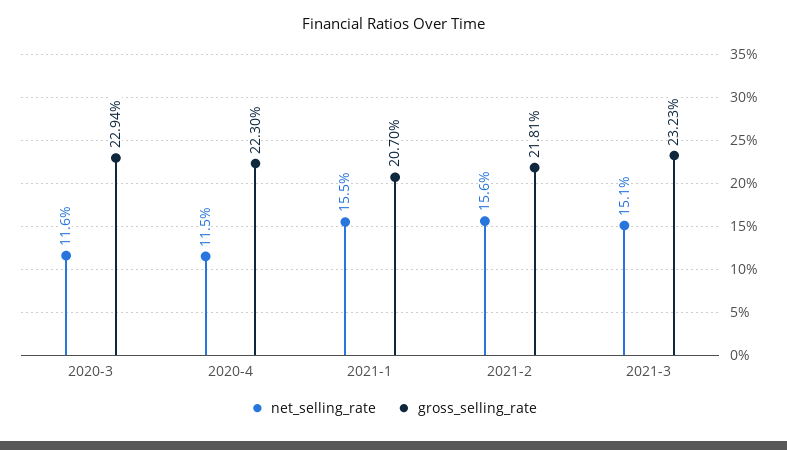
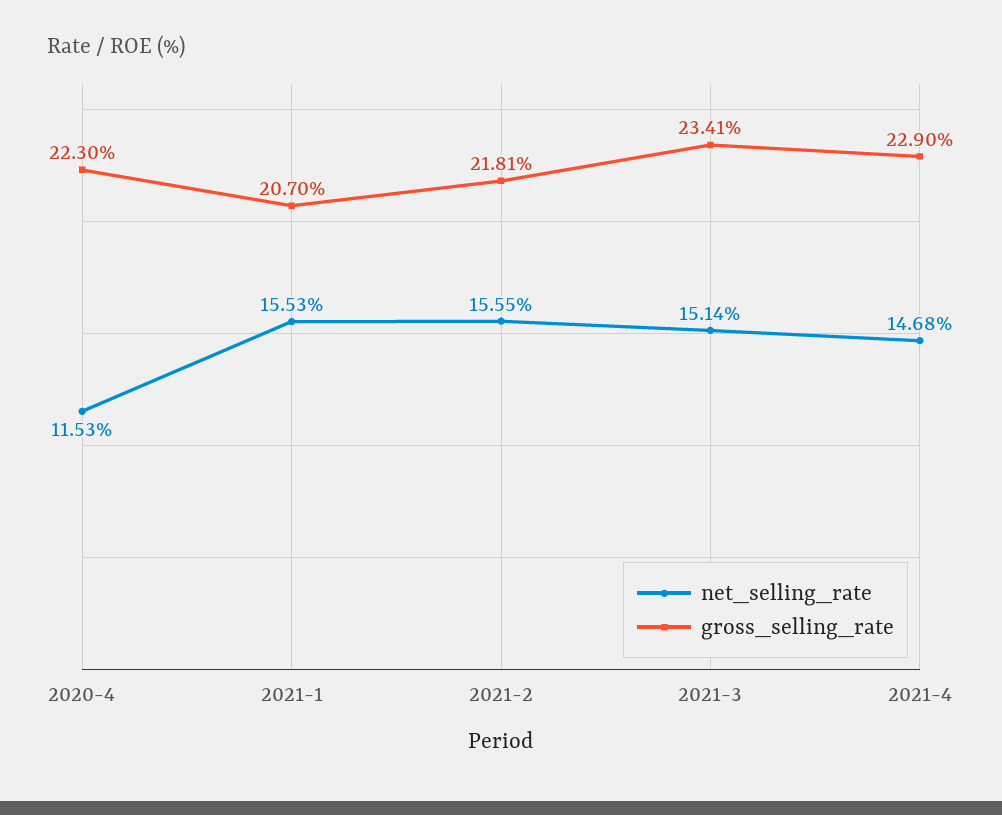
net_selling_rate, 2020-3: 11.6 -> none
gross_selling_rate, 2020-3: 22.94 -> none
gross_selling_rate, 2021-3: 23.23 -> 23.41
net_selling_rate, 2021-4: none -> 14.68
gross_selling_rate, 2021-4: none -> 22.9

